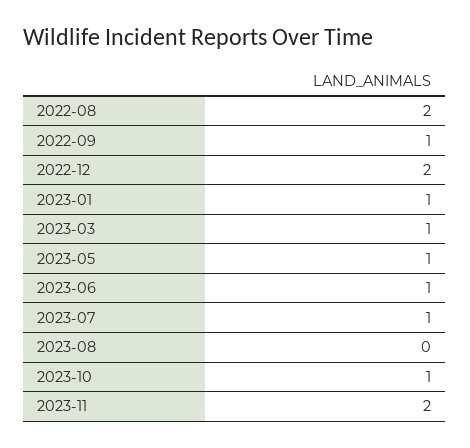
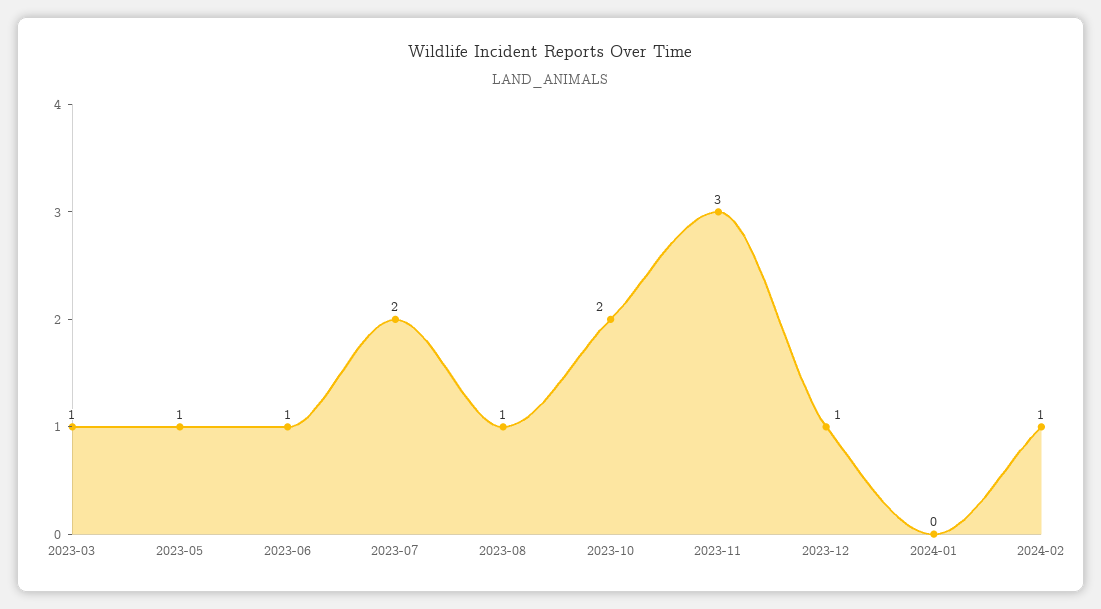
2022-08: 2 -> none
2022-09: 1 -> none
2022-12: 2 -> none
2023-01: 1 -> none
2023-07: 1 -> 2
2023-08: 0 -> 1
2023-10: 1 -> 2
2023-11: 2 -> 3
2023-12: none -> 1
2024-01: none -> 0
2024-02: none -> 1

